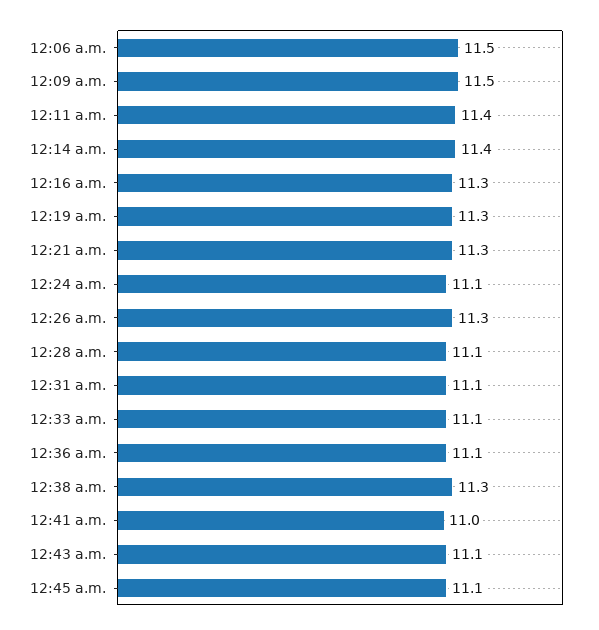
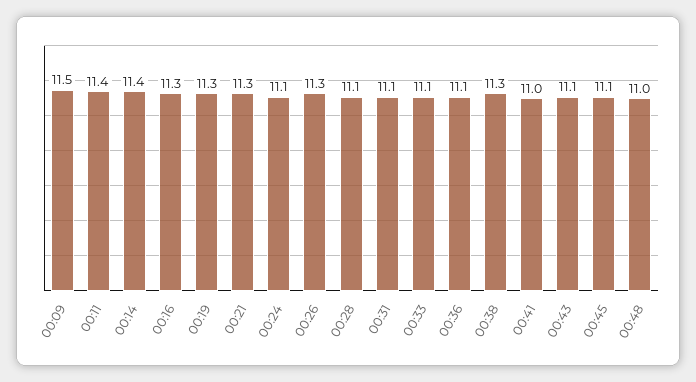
12:06 a.m.: 11.5 -> none
00:48: none -> 11

